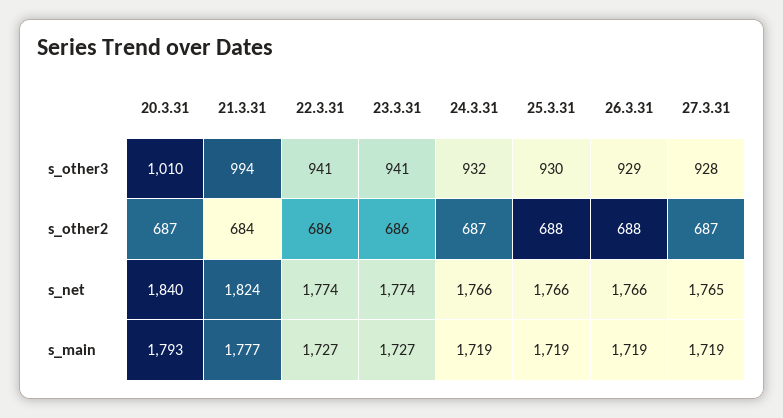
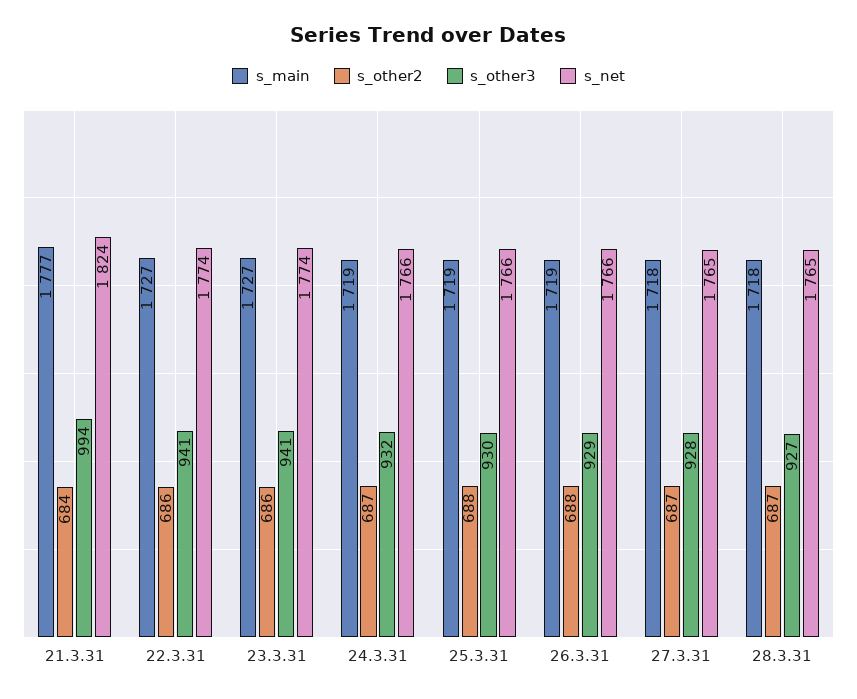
s_other3, 20.3.31: 1010 -> none
s_other2, 20.3.31: 687 -> none
s_net, 20.3.31: 1840 -> none
s_main, 20.3.31: 1793 -> none
s_main, 27.3.31: 1719 -> 1718
s_main, 28.3.31: none -> 1718
s_other2, 28.3.31: none -> 687
s_other3, 28.3.31: none -> 927
s_net, 28.3.31: none -> 1765

